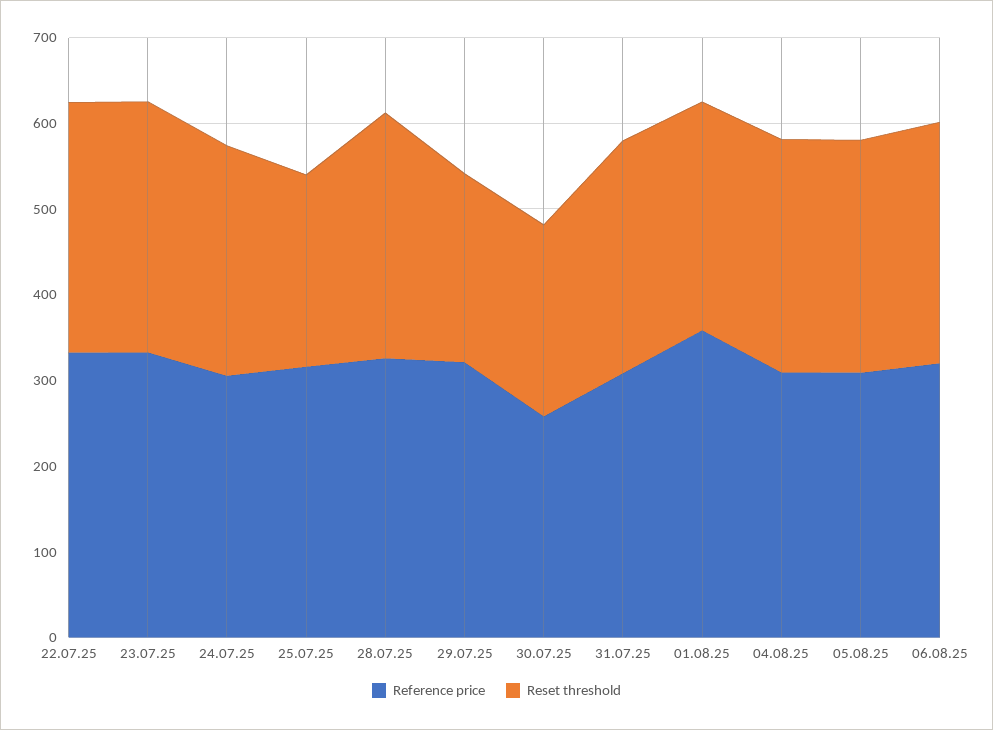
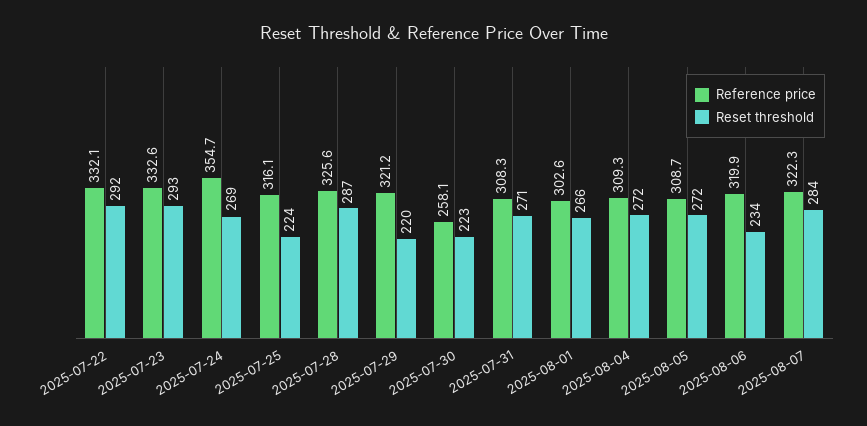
Reference price, 24.07.25: 300 -> 354.7
Reference price, 01.08.25: 360 -> 302.6
Reset threshold, 06.08.25: 280 -> 234
Reference price, 2025-08-07: none -> 322.3
Reset threshold, 2025-08-07: none -> 284

